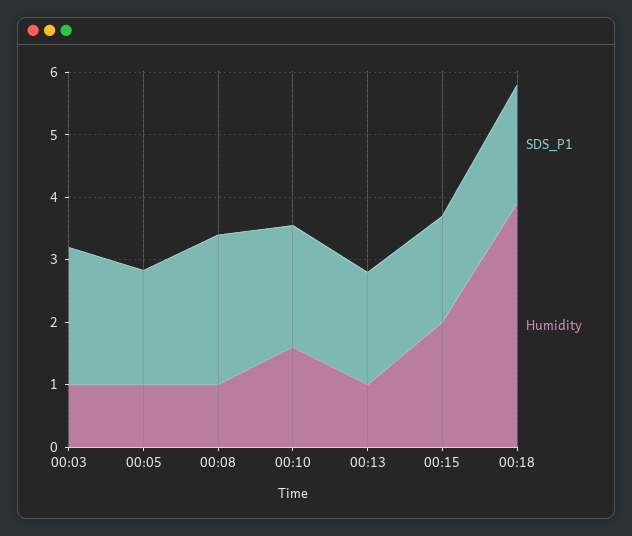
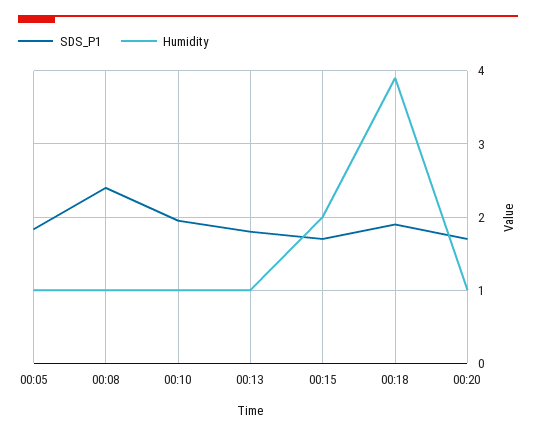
SDS_P1, 00:03: 2.2 -> none
Humidity, 00:03: 1 -> none
Humidity, 00:10: 1.6 -> 1
SDS_P1, 00:20: none -> 1.7
Humidity, 00:20: none -> 1

